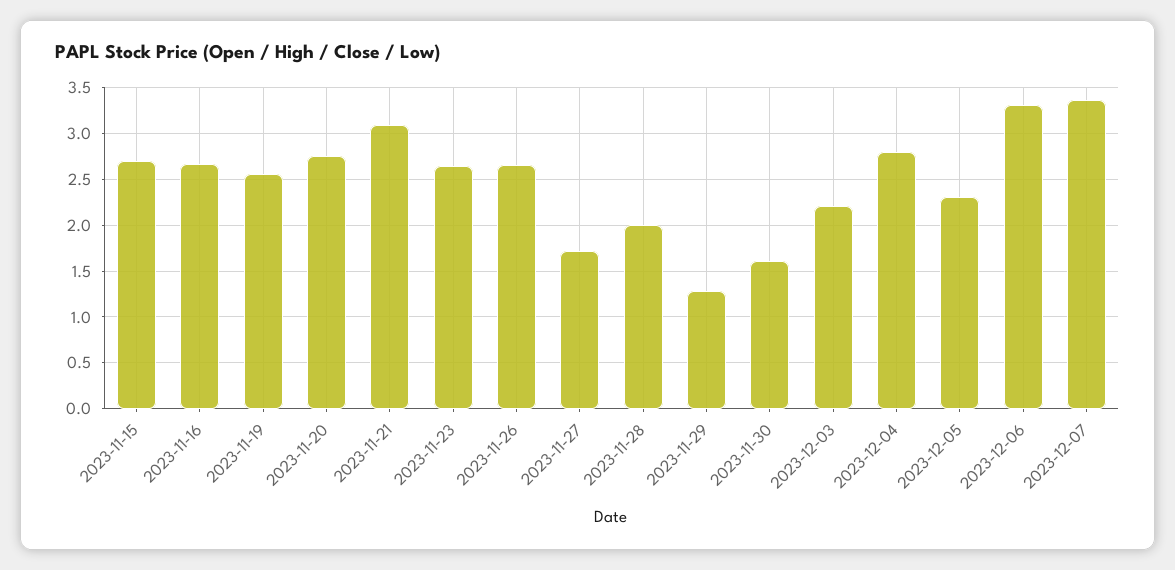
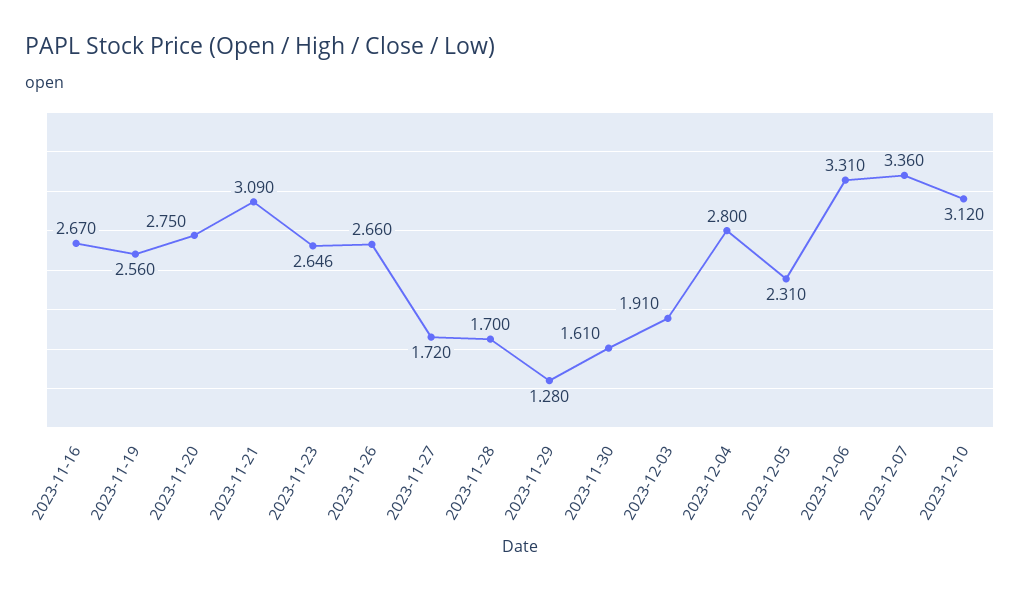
2023-11-15: 2.7 -> none
2023-11-28: 2 -> 1.7
2023-12-03: 2.2 -> 1.91
2023-12-10: none -> 3.12

